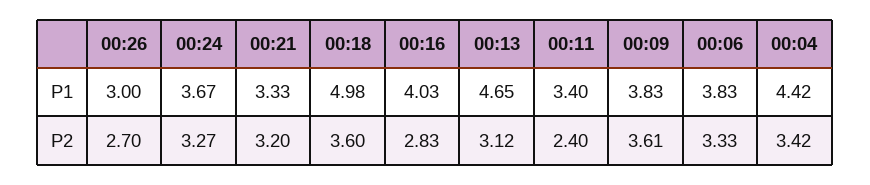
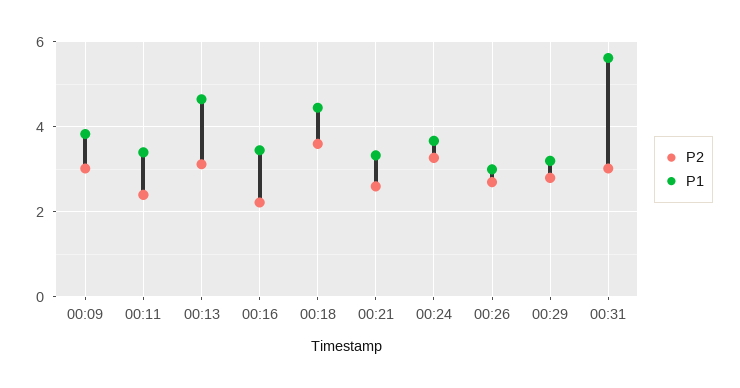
P1, 00:18: 4.98 -> 4.4
P1, 00:16: 4.03 -> 3.4
P1, 00:06: 3.83 -> none
P1, 00:04: 4.42 -> none
P2, 00:21: 3.2 -> 2.6
P2, 00:16: 2.83 -> 2.2
P2, 00:09: 3.61 -> 3
P2, 00:06: 3.33 -> none
P2, 00:04: 3.42 -> none
P2, 00:29: none -> 2.8
P1, 00:29: none -> 3.2
P2, 00:31: none -> 3
P1, 00:31: none -> 5.6

